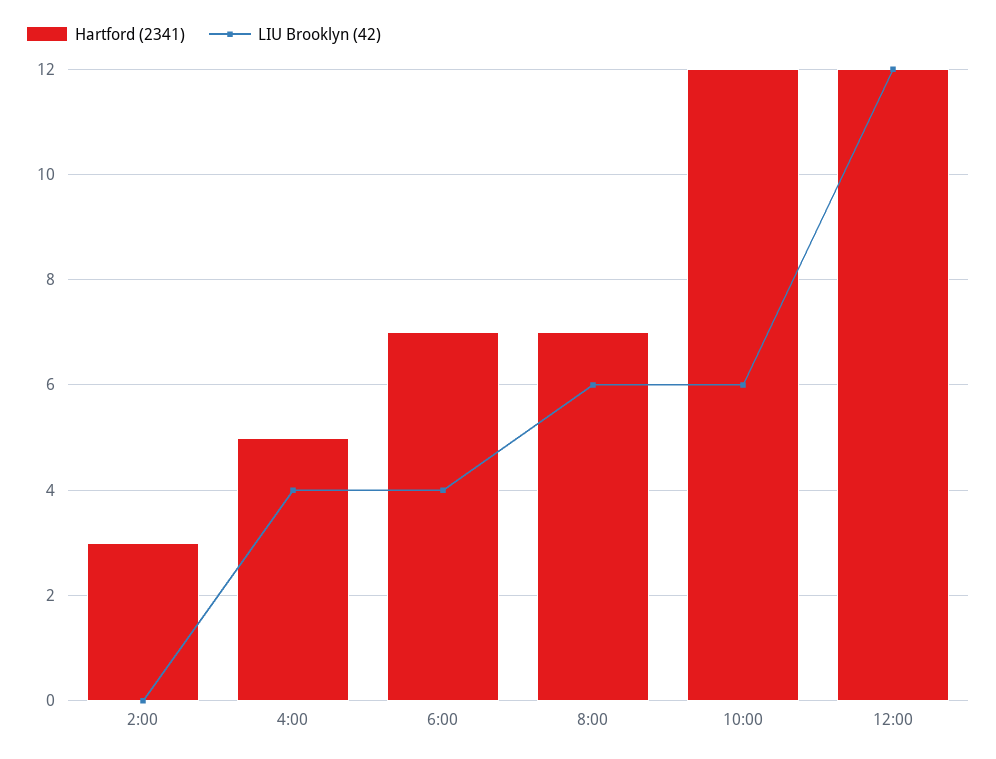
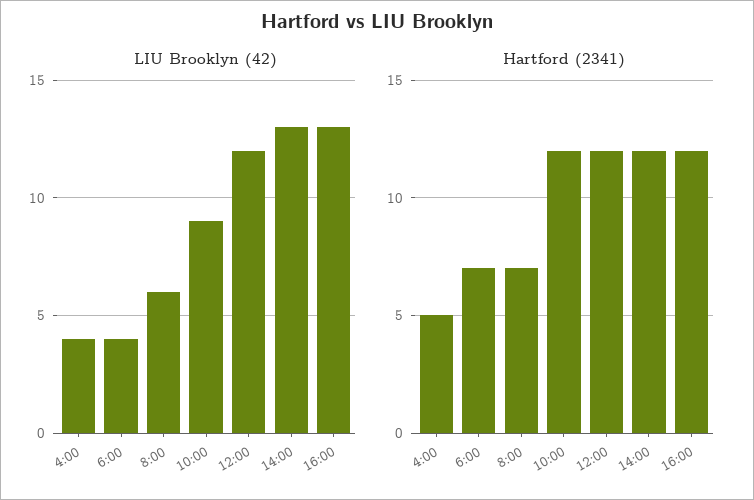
Hartford (2341), 2:00: 3 -> none
LIU Brooklyn (42), 2:00: 0 -> none
LIU Brooklyn (42), 10:00: 6 -> 9
LIU Brooklyn (42), 14:00: none -> 13
LIU Brooklyn (42), 16:00: none -> 13
Hartford (2341), 14:00: none -> 12
Hartford (2341), 16:00: none -> 12

